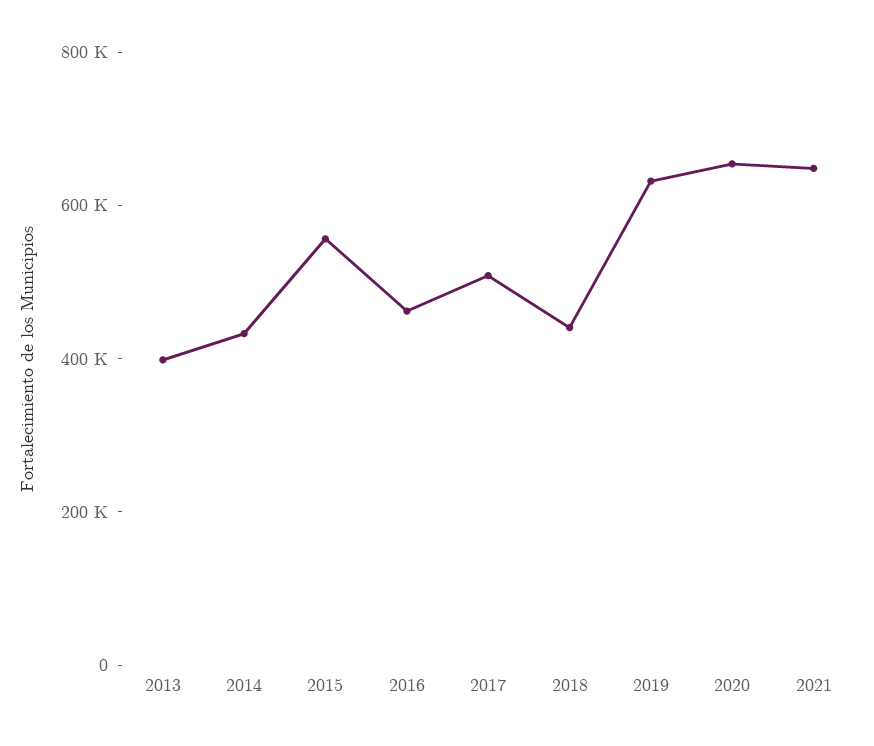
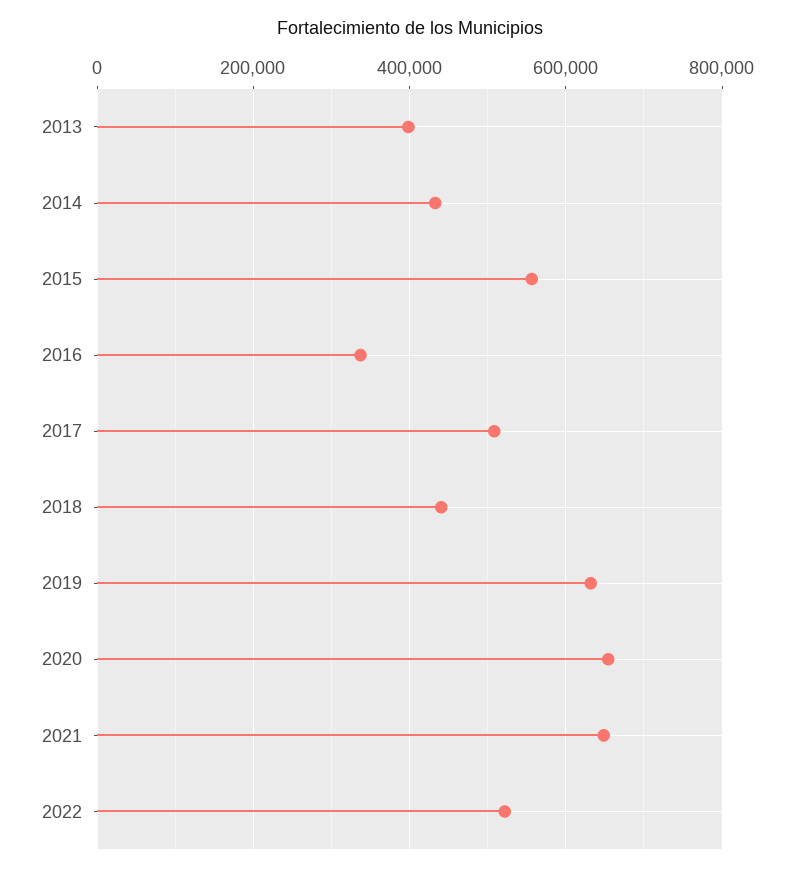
2016: 450000 -> 340000
2022: none -> 520000

